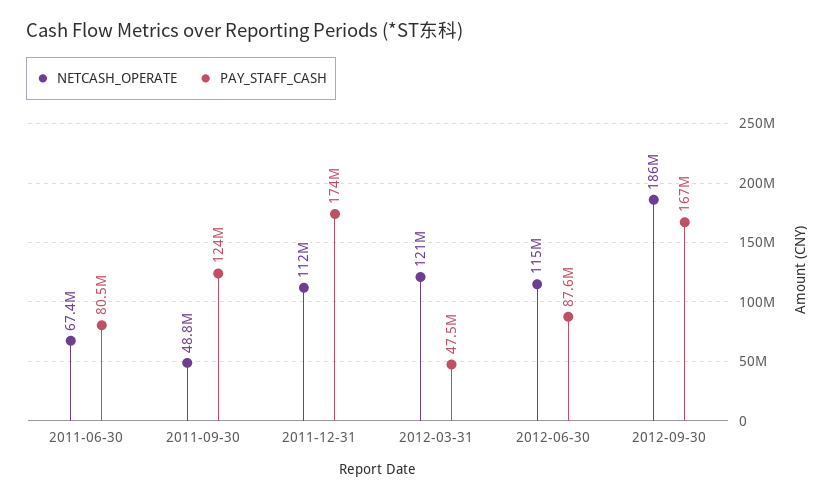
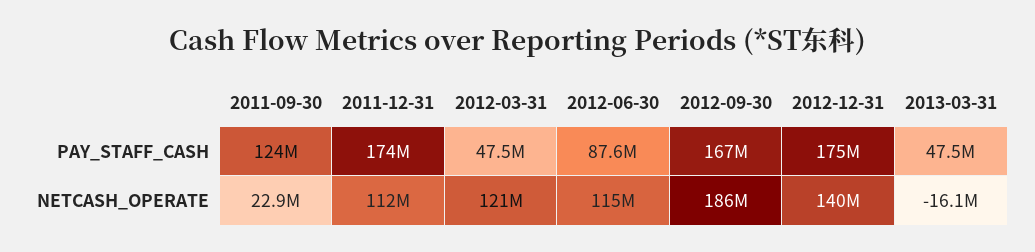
NETCASH_OPERATE, 2011-06-30: 67400000 -> none
PAY_STAFF_CASH, 2011-06-30: 80500000 -> none
NETCASH_OPERATE, 2011-09-30: 48800000 -> 22900000
PAY_STAFF_CASH, 2012-12-31: none -> 175000000
PAY_STAFF_CASH, 2013-03-31: none -> 47500000
NETCASH_OPERATE, 2012-12-31: none -> 140000000
NETCASH_OPERATE, 2013-03-31: none -> -16100000

